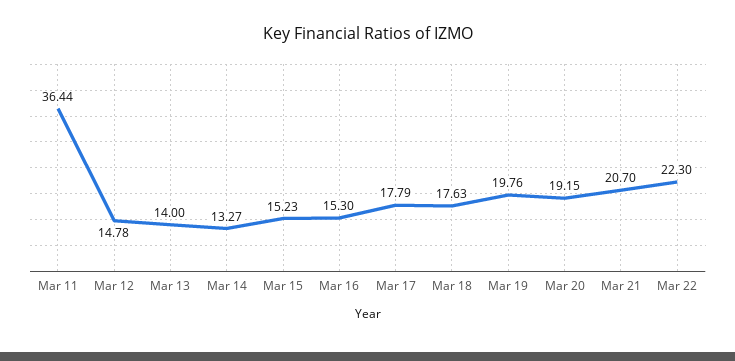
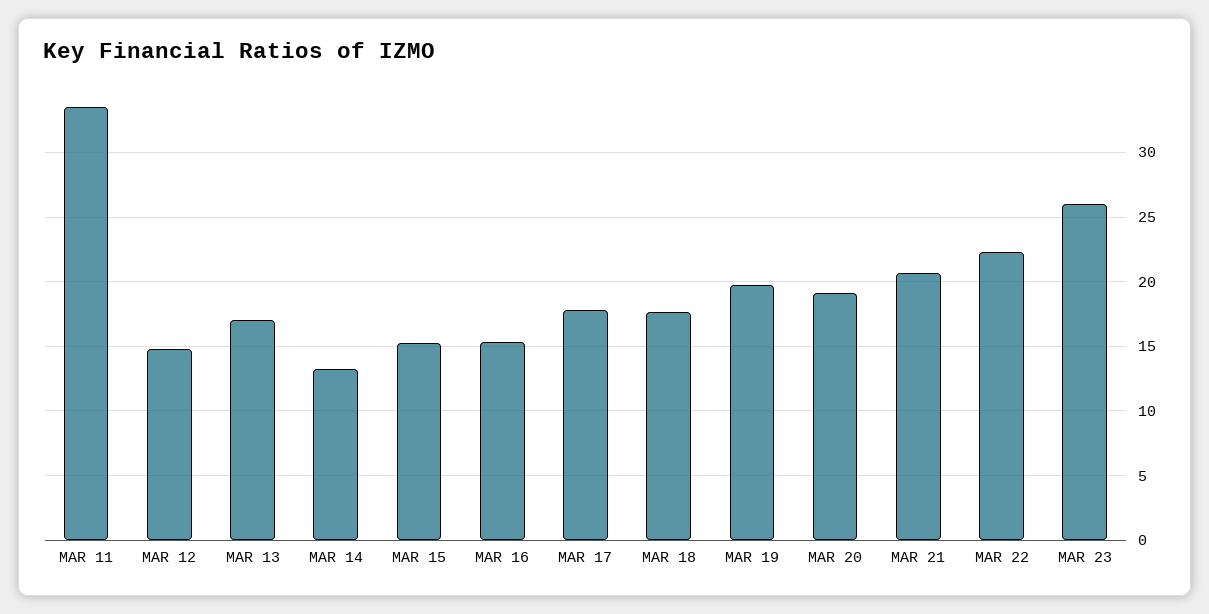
Mar 11: 36.44 -> 33.5
Mar 13: 14 -> 17
MAR 23: none -> 26

